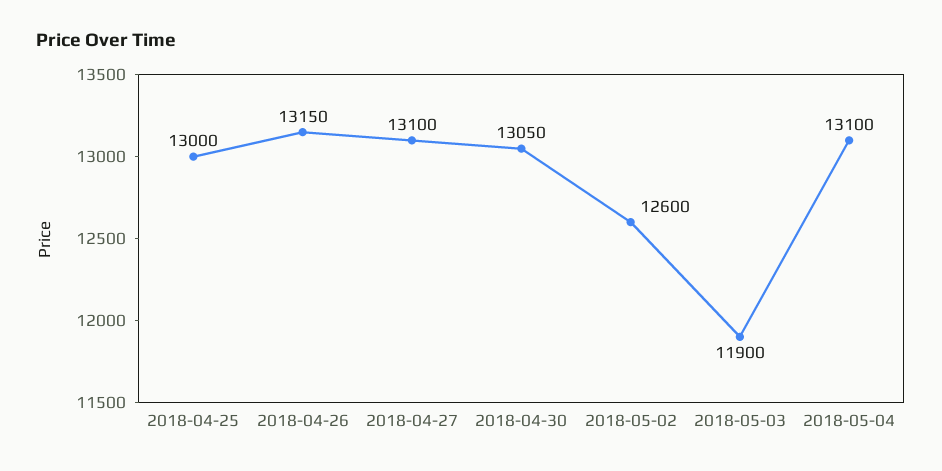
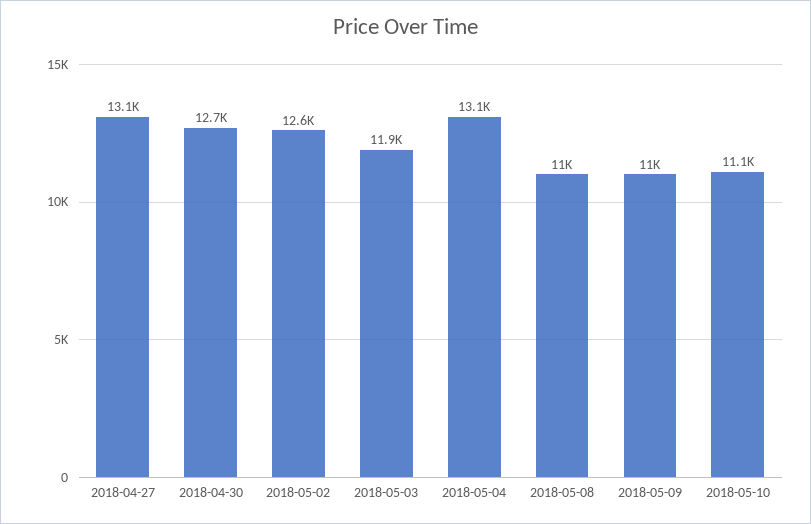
2018-04-25: 13000 -> none
2018-04-26: 13150 -> none
2018-04-30: 13050 -> 12700
2018-05-08: none -> 11000
2018-05-09: none -> 11000
2018-05-10: none -> 11100

